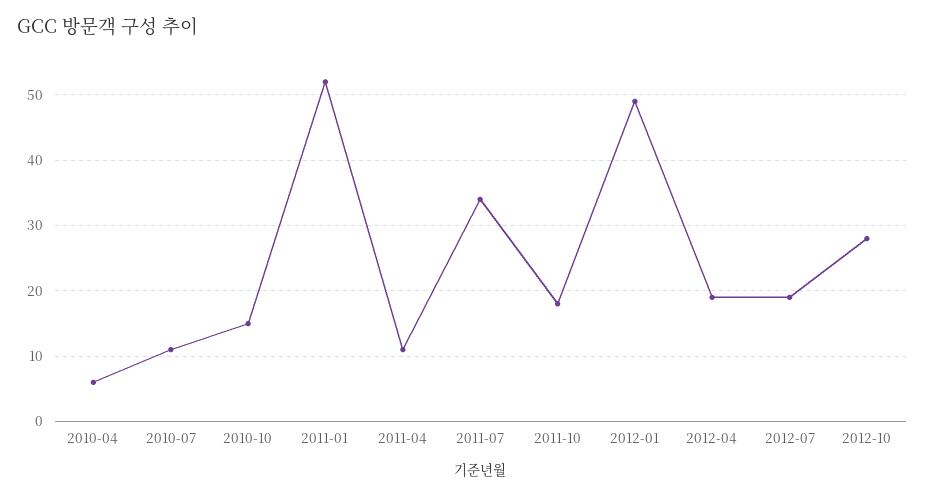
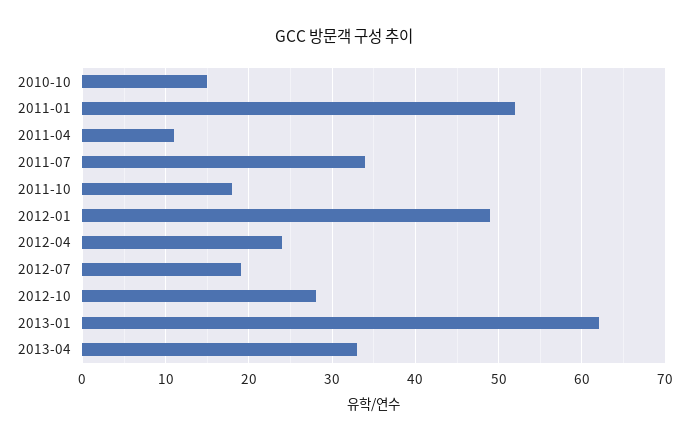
2010-04: 6 -> none
2010-07: 11 -> none
2012-04: 19 -> 24
2013-01: none -> 62
2013-04: none -> 33

